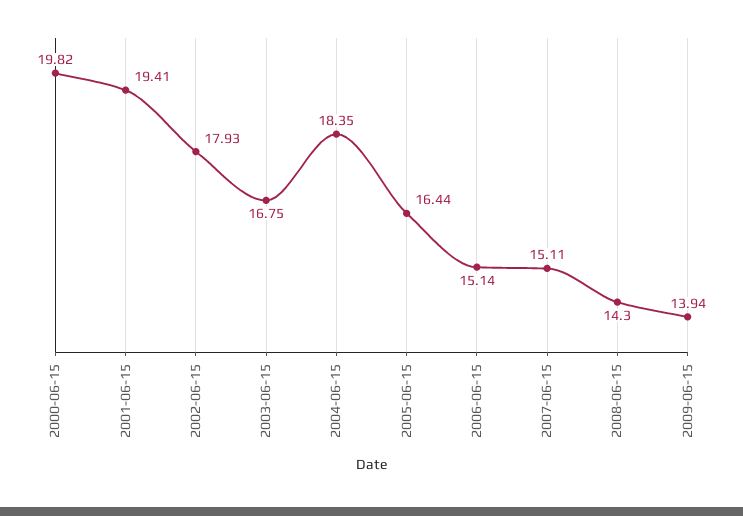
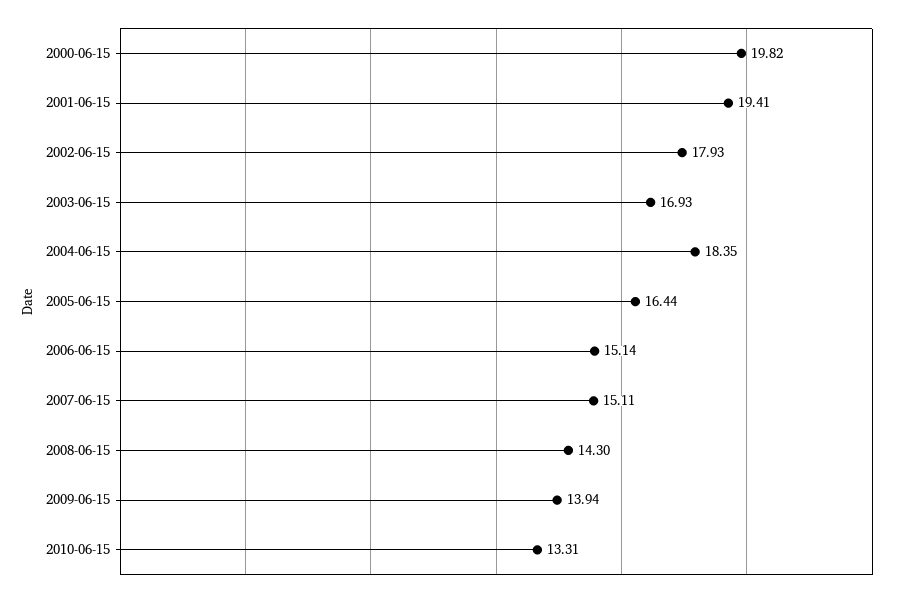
2003-06-15: 16.75 -> 16.93
2010-06-15: none -> 13.31

